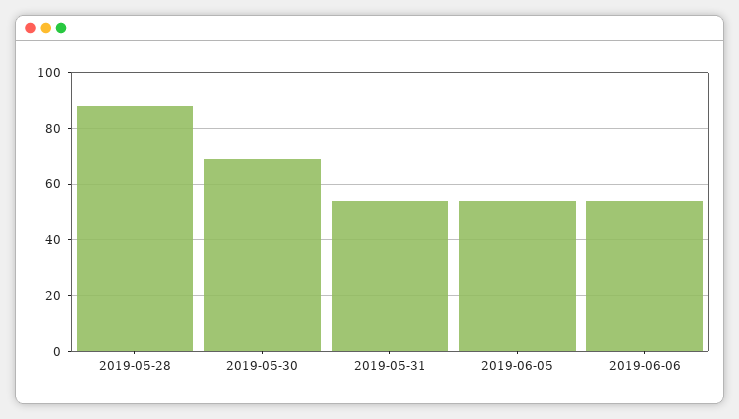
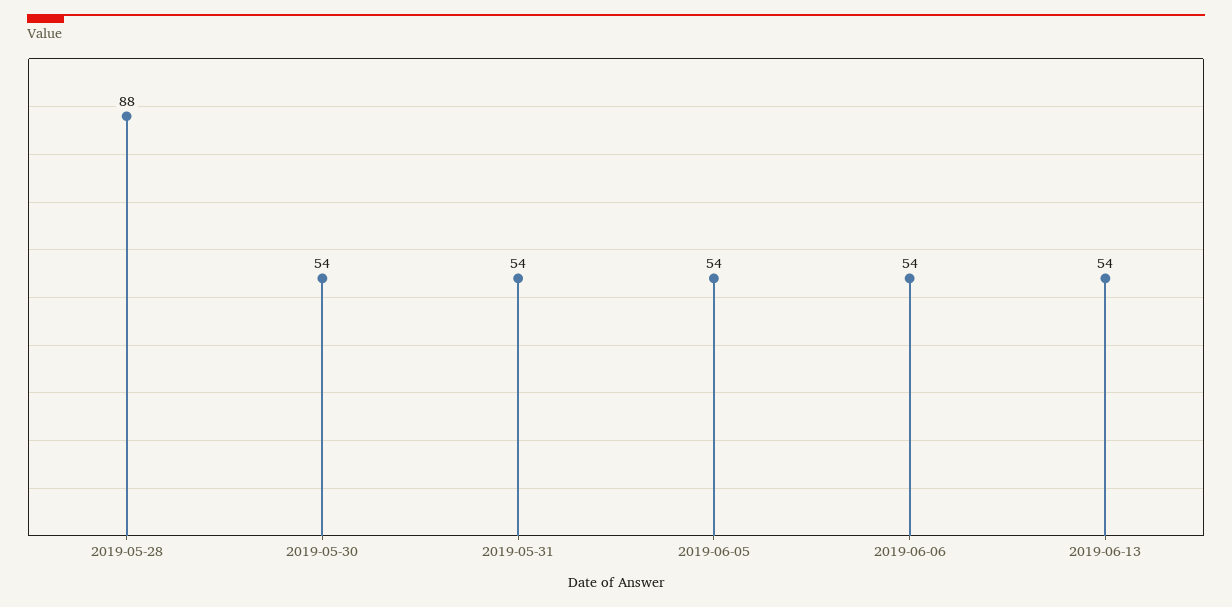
2019-05-30: 70 -> 54
2019-06-13: none -> 54

